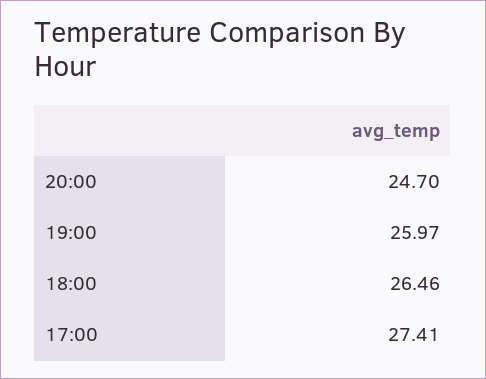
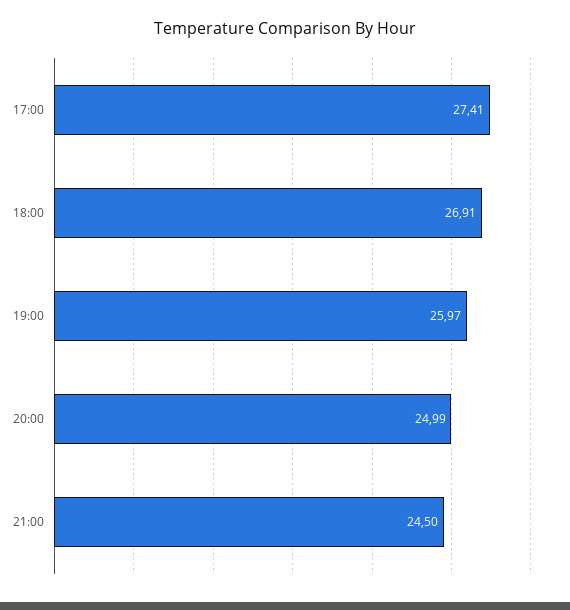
20:00: 24.7 -> 24.99
18:00: 26.46 -> 26.91
21:00: none -> 24.5

